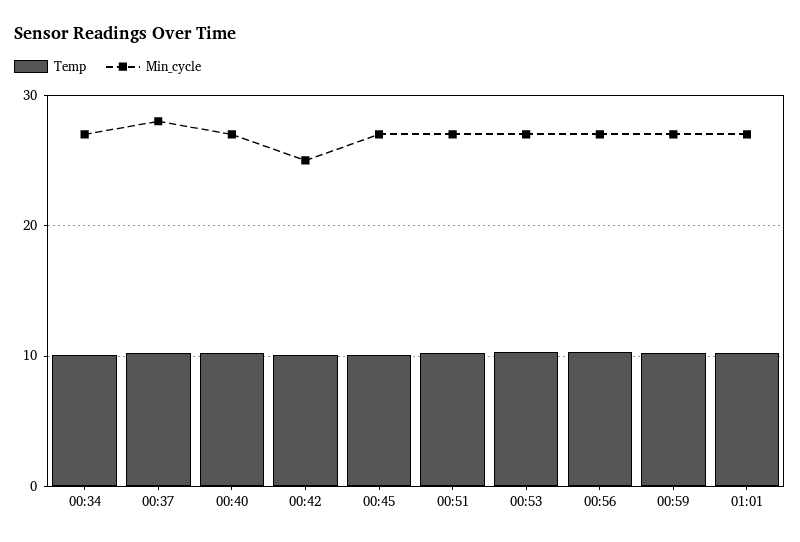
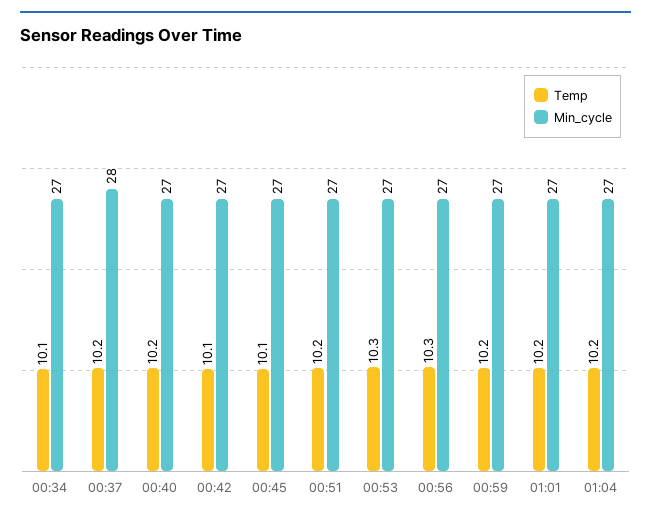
Min_cycle, 00:42: 25 -> 27
Temp, 01:04: none -> 10.2
Min_cycle, 01:04: none -> 27

